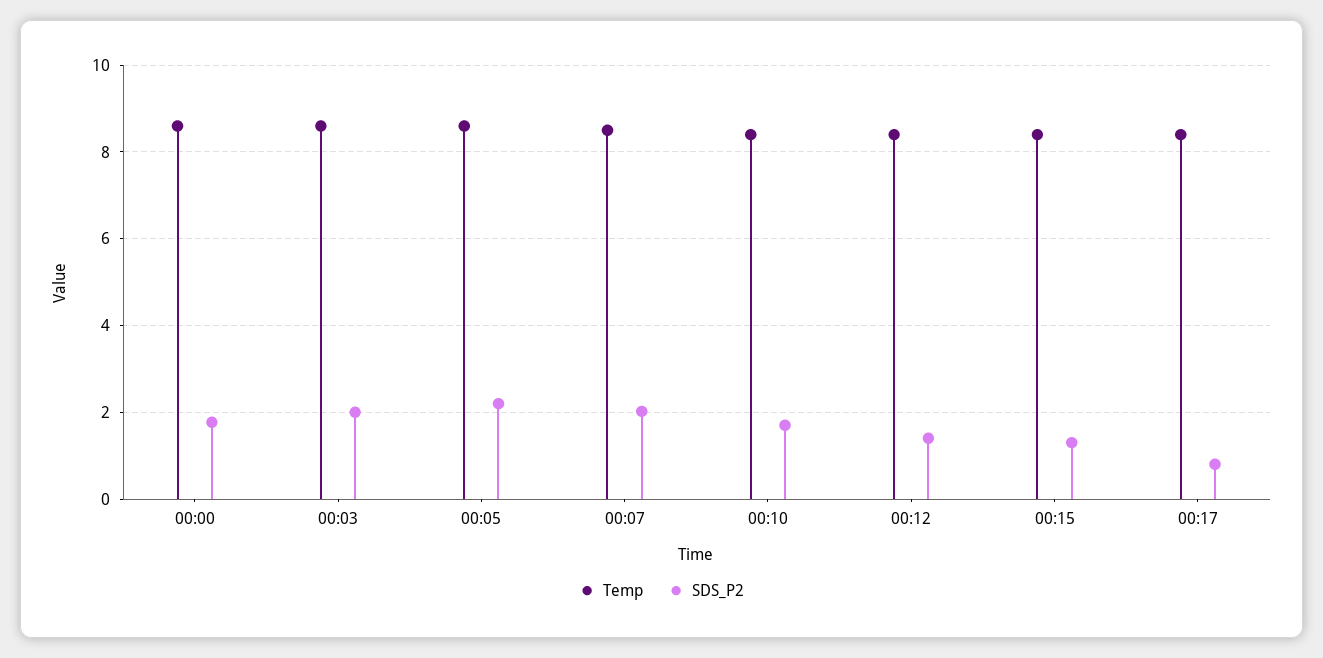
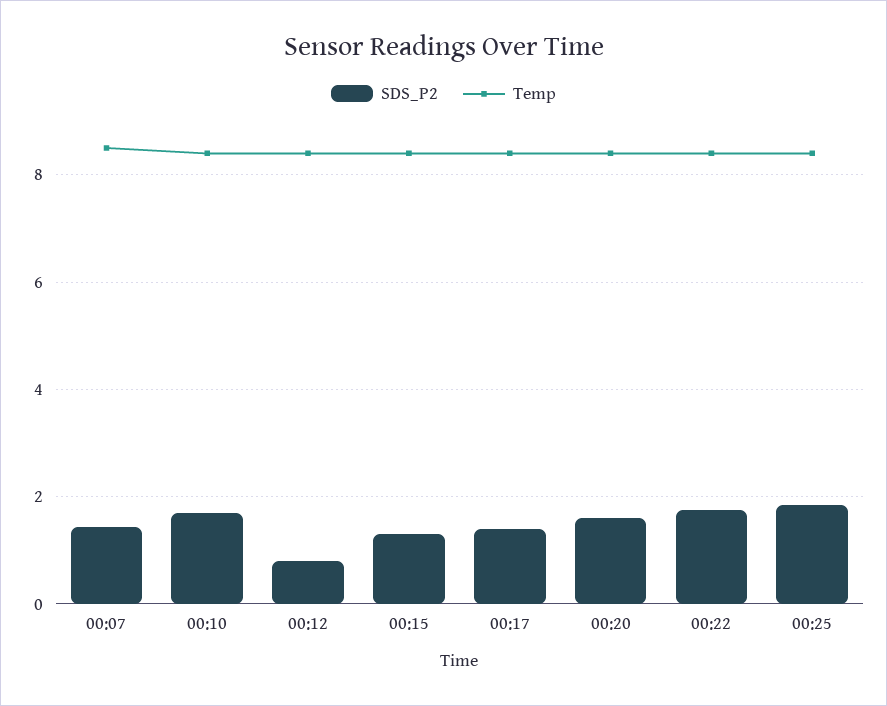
Temp, 00:00: 8.6 -> none
SDS_P2, 00:00: 1.8 -> none
Temp, 00:03: 8.6 -> none
SDS_P2, 00:03: 2 -> none
Temp, 00:05: 8.6 -> none
SDS_P2, 00:05: 2.2 -> none
SDS_P2, 00:07: 2 -> 1.4
SDS_P2, 00:12: 1.4 -> 0.8
SDS_P2, 00:17: 0.8 -> 1.4
SDS_P2, 00:20: none -> 1.6
Temp, 00:20: none -> 8.4
SDS_P2, 00:22: none -> 1.8
Temp, 00:22: none -> 8.4
SDS_P2, 00:25: none -> 1.8
Temp, 00:25: none -> 8.4

